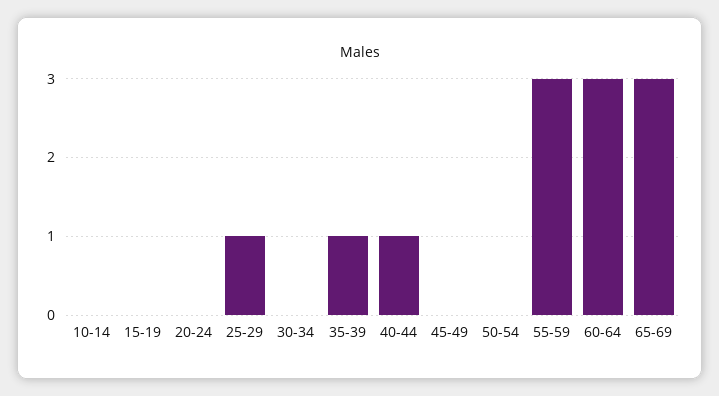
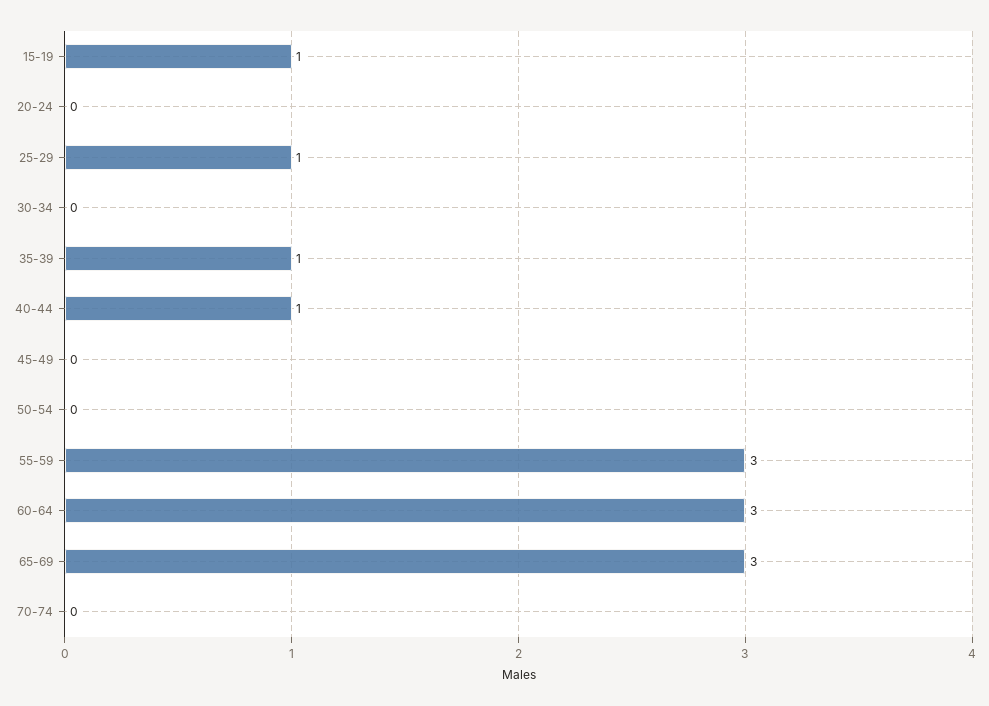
10-14: 0 -> none
15-19: 0 -> 1
70-74: none -> 0

